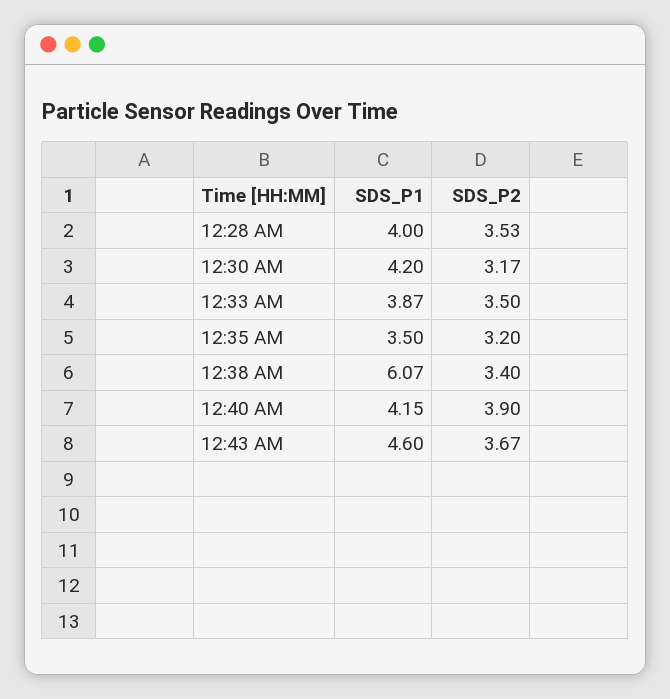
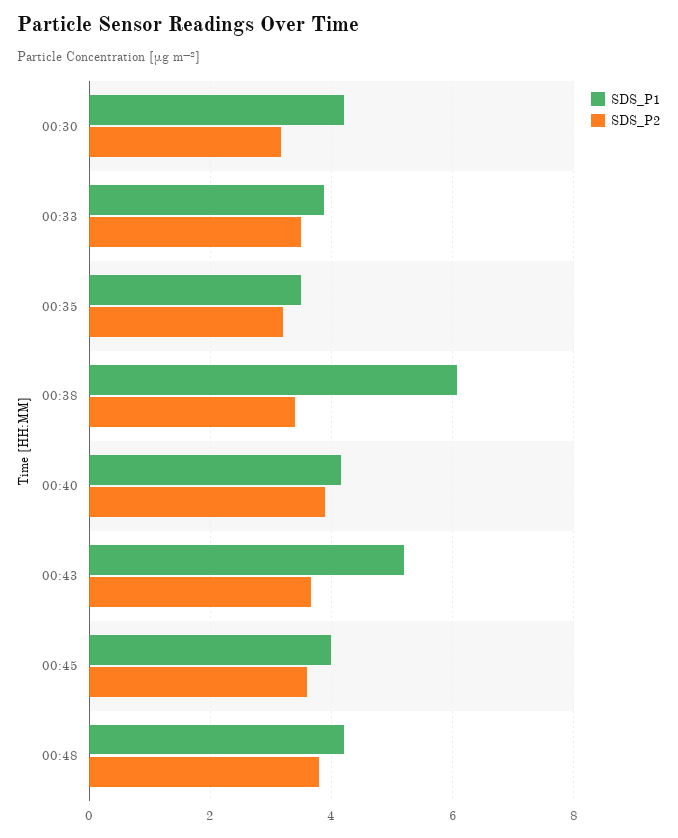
SDS_P1, 12:28 AM: 4 -> none
SDS_P2, 12:28 AM: 3.53 -> none
SDS_P1, 12:43 AM: 4.6 -> 5.2
SDS_P1, 00:45: none -> 4
SDS_P2, 00:45: none -> 3.6
SDS_P1, 00:48: none -> 4.2
SDS_P2, 00:48: none -> 3.8

